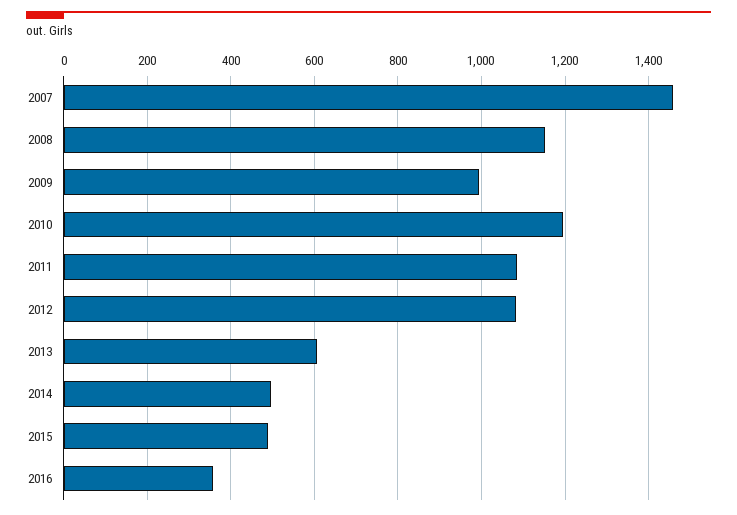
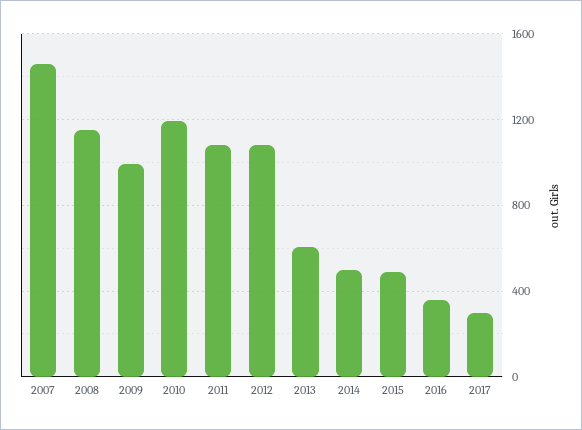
2017: none -> 300

